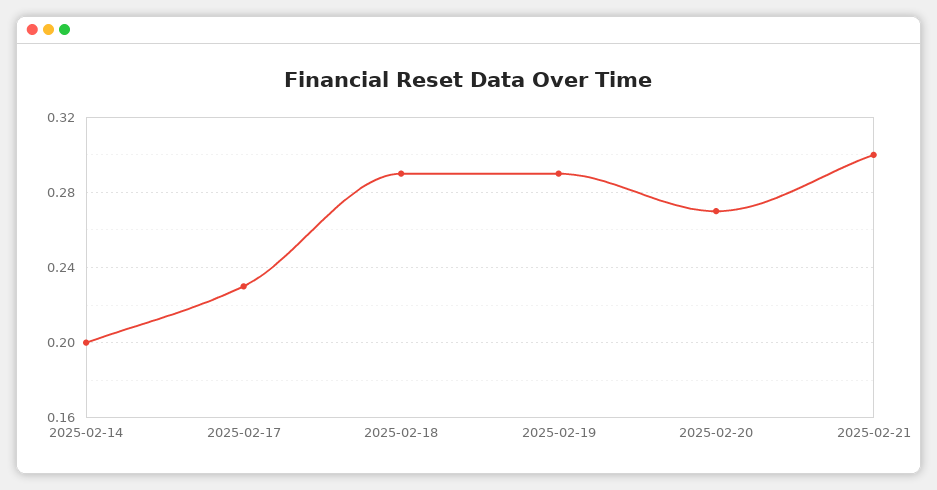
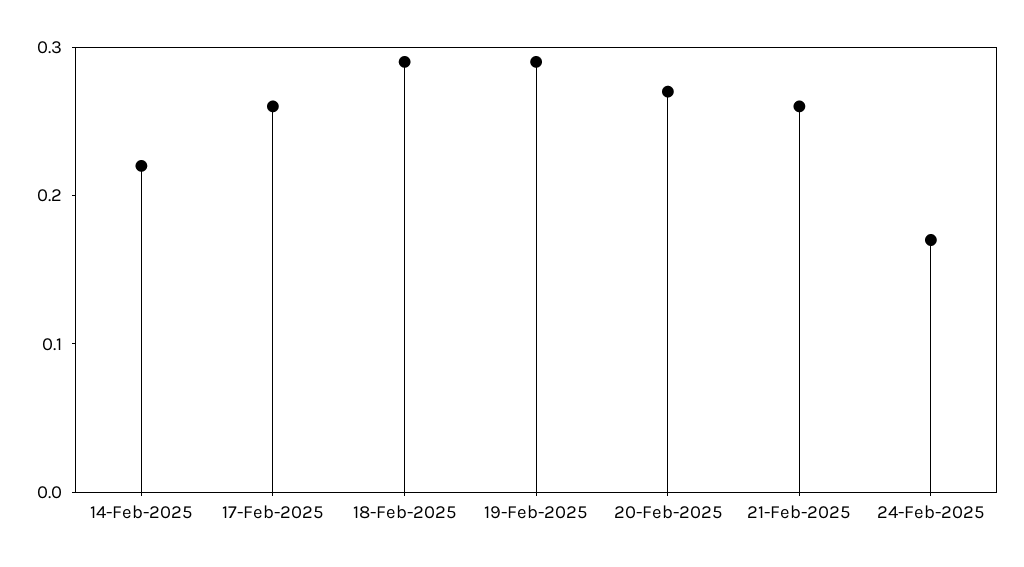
2025-02-14: 0.2 -> 0.22
2025-02-17: 0.23 -> 0.26
2025-02-21: 0.3 -> 0.26
24-Feb-2025: none -> 0.17

